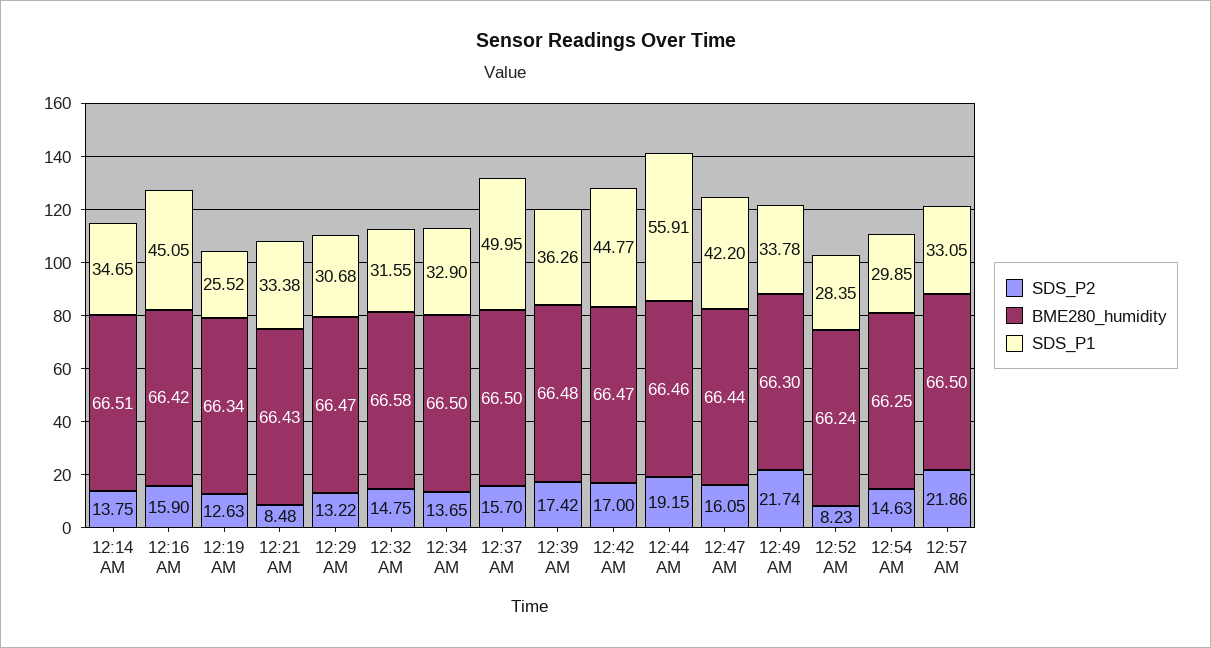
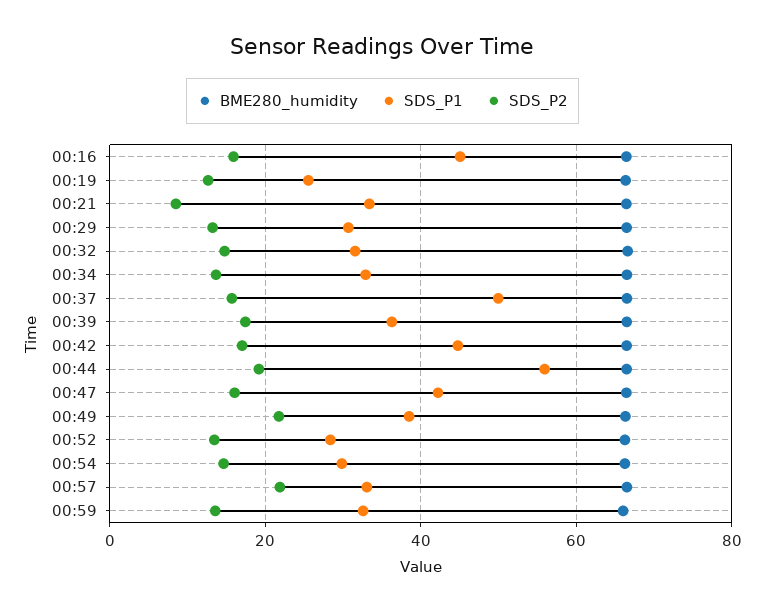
SDS_P2, 12:14 AM: 13.75 -> none
BME280_humidity, 12:14 AM: 66.51 -> none
SDS_P1, 12:14 AM: 34.65 -> none
SDS_P1, 12:49 AM: 33.78 -> 38
SDS_P2, 12:52 AM: 8.23 -> 14
BME280_humidity, 00:59: none -> 66
SDS_P1, 00:59: none -> 32
SDS_P2, 00:59: none -> 14

